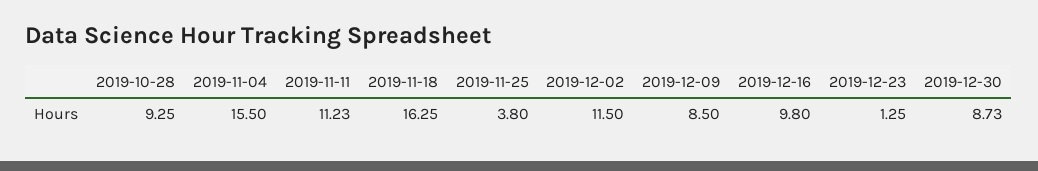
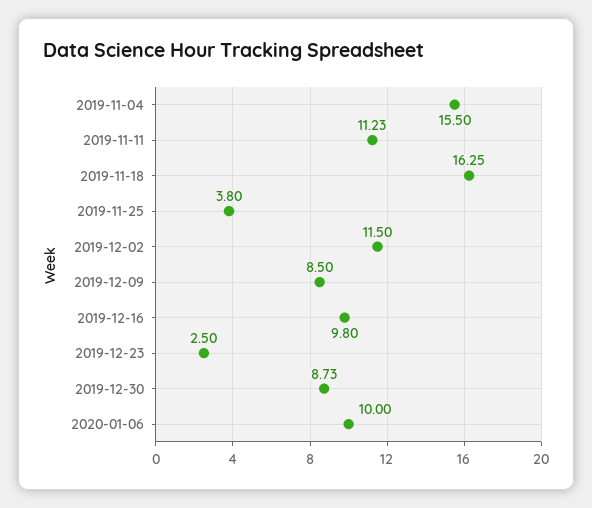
2019-10-28: 9.25 -> none
2019-12-23: 1.25 -> 2.5
2020-01-06: none -> 10

